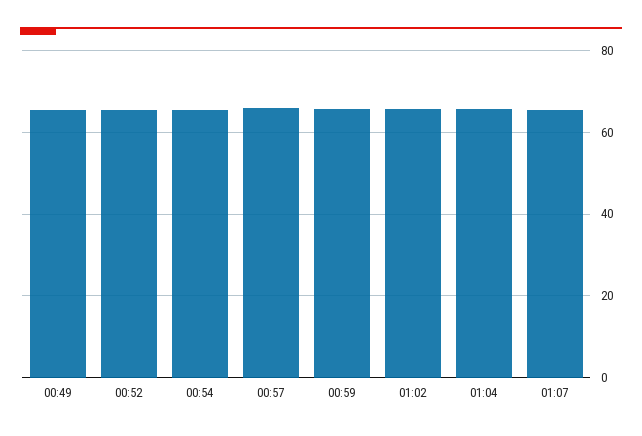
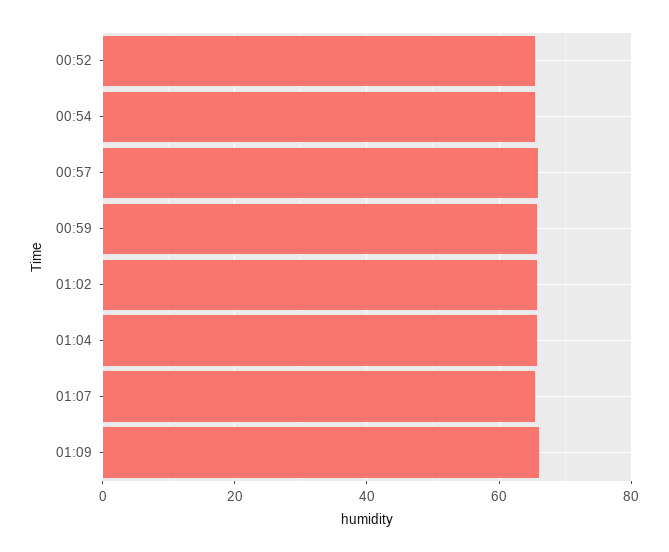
00:49: 66 -> none
01:09: none -> 66

